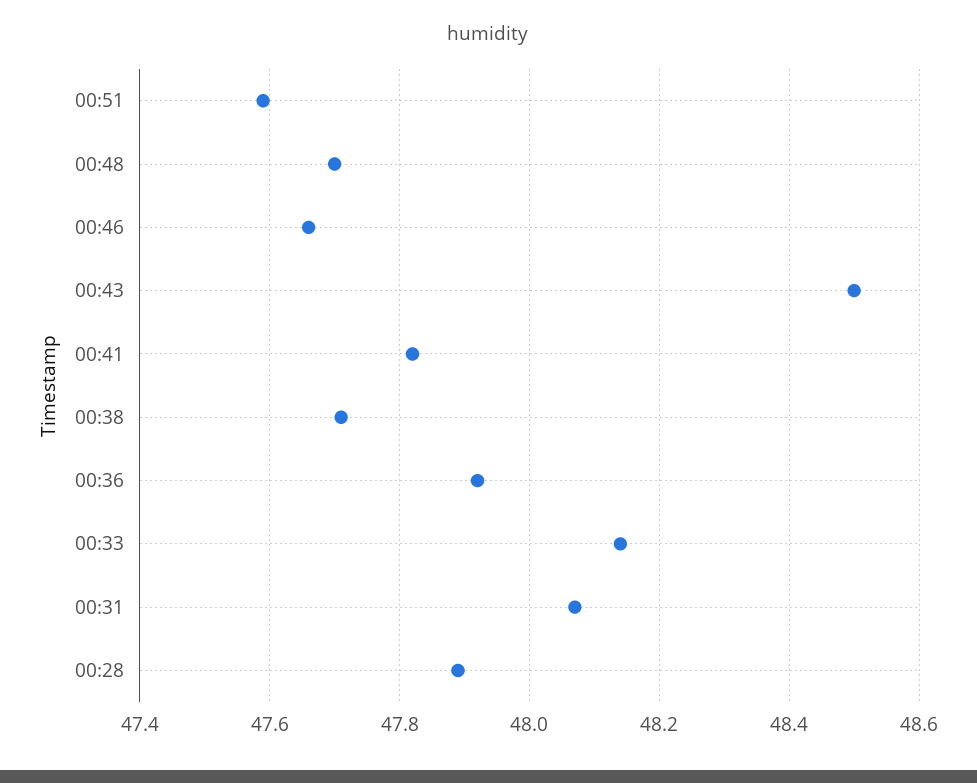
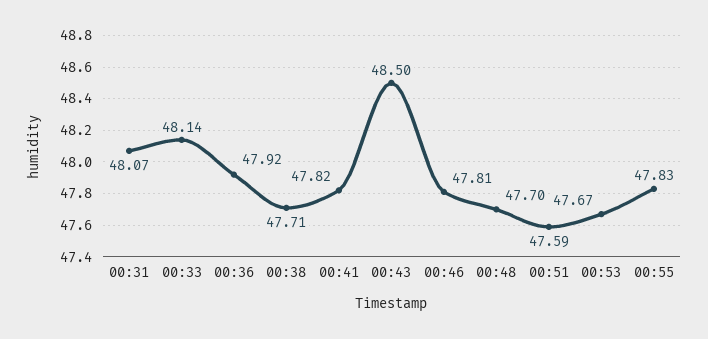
00:46: 47.65 -> 47.81
00:28: 47.9 -> none
00:53: none -> 47.67
00:55: none -> 47.83

